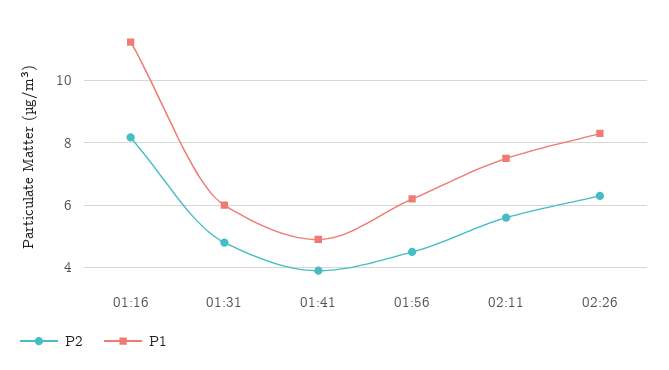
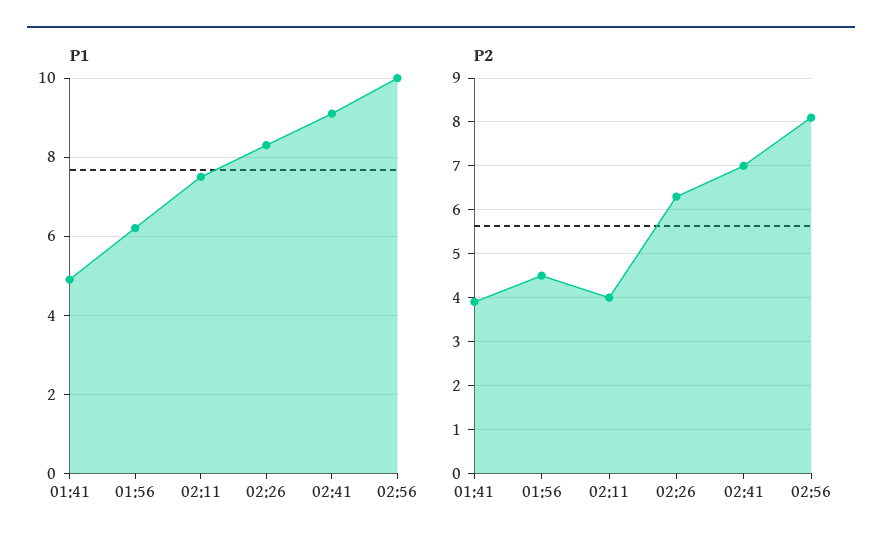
P2, 01:16: 8.2 -> none
P1, 01:16: 11.2 -> none
P2, 01:31: 4.8 -> none
P1, 01:31: 6 -> none
P2, 02:11: 5.6 -> 4
P1, 02:41: none -> 9
P1, 02:56: none -> 10
P2, 02:41: none -> 7
P2, 02:56: none -> 8

